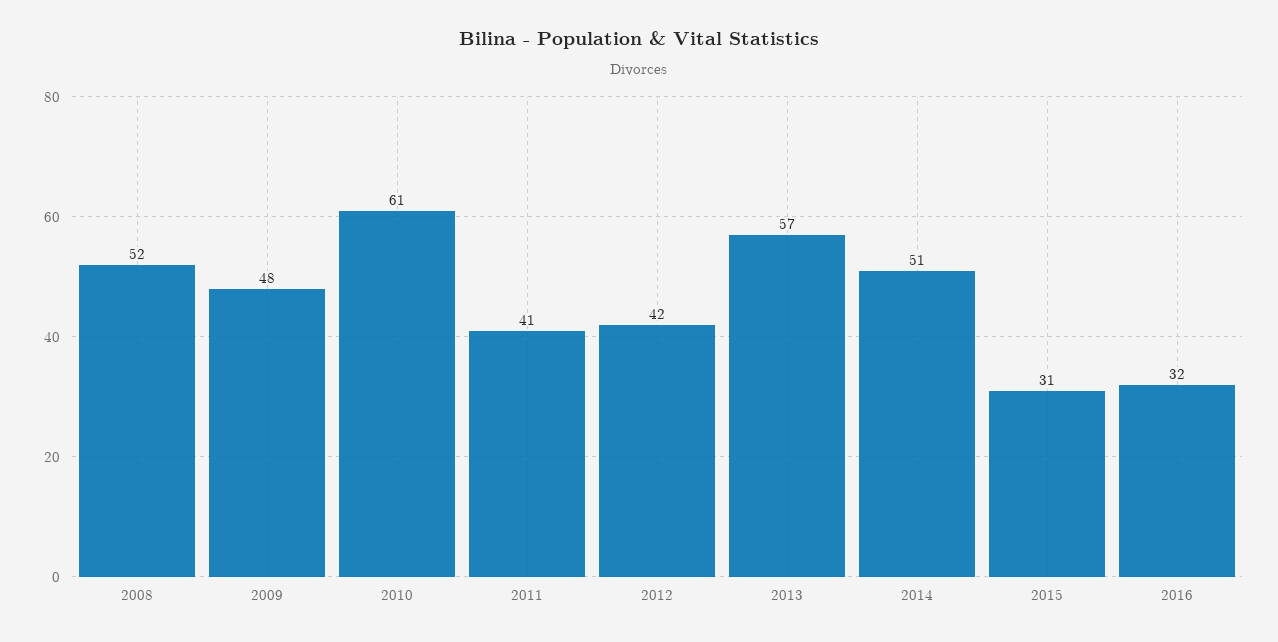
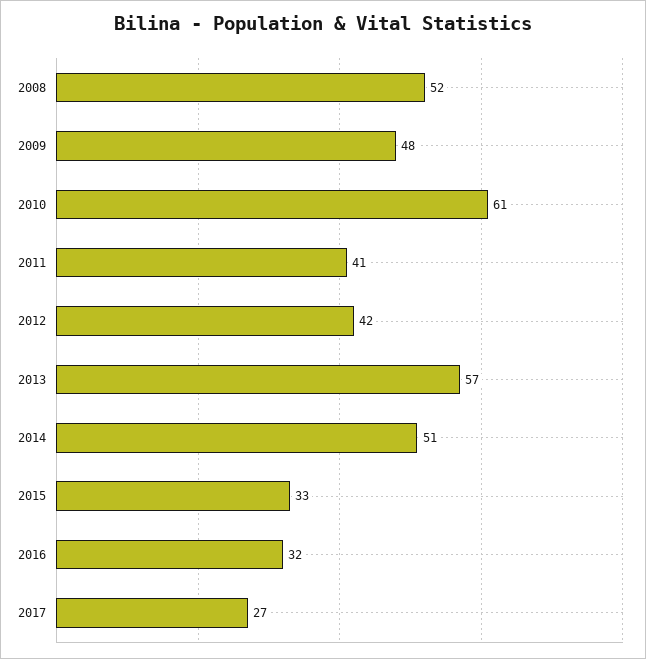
2015: 31 -> 33
2017: none -> 27

